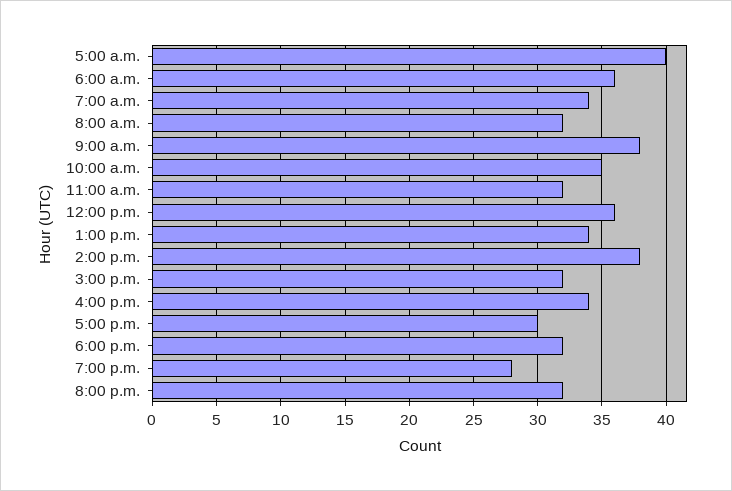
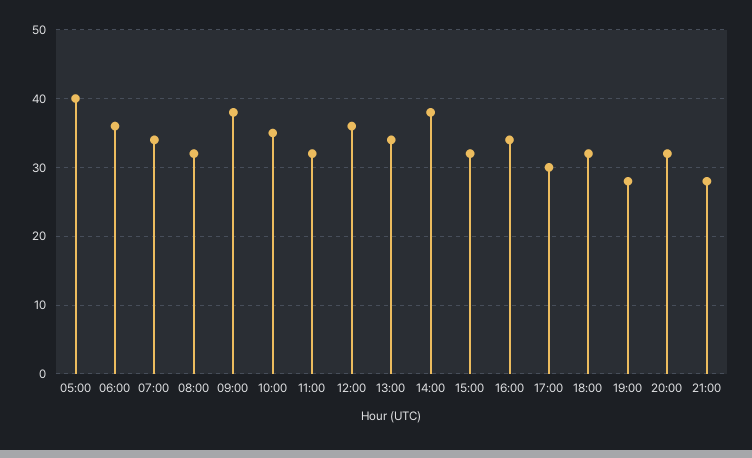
21:00: none -> 28

